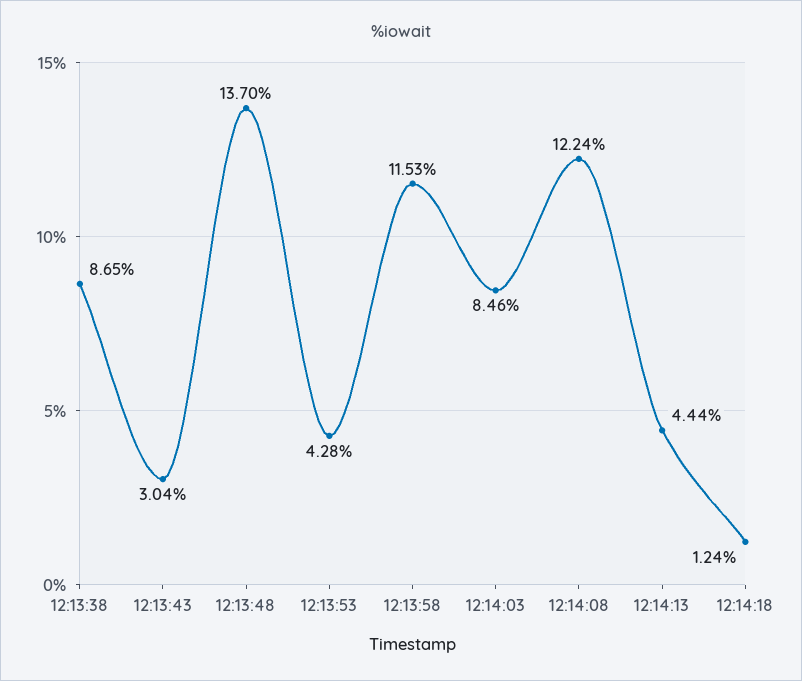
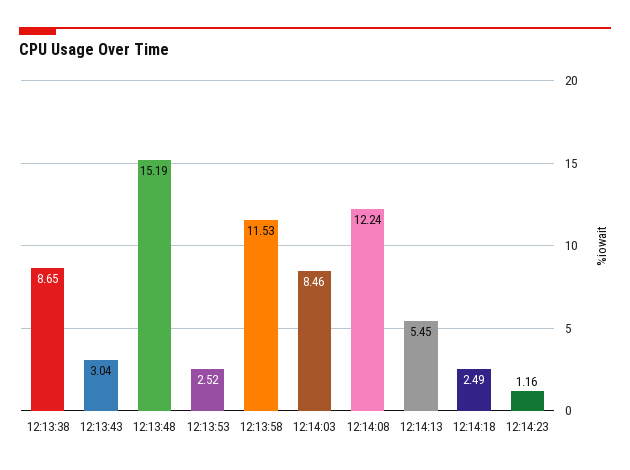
12:13:48: 13.7 -> 15.19
12:13:53: 4.28 -> 2.52
12:14:13: 4.44 -> 5.45
12:14:18: 1.24 -> 2.49
12:14:23: none -> 1.16

